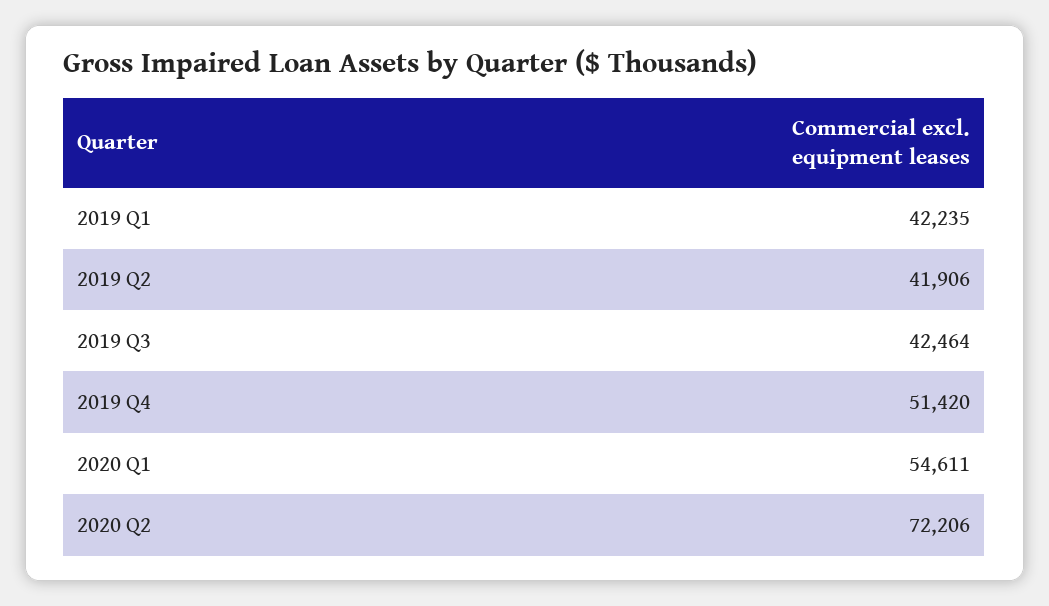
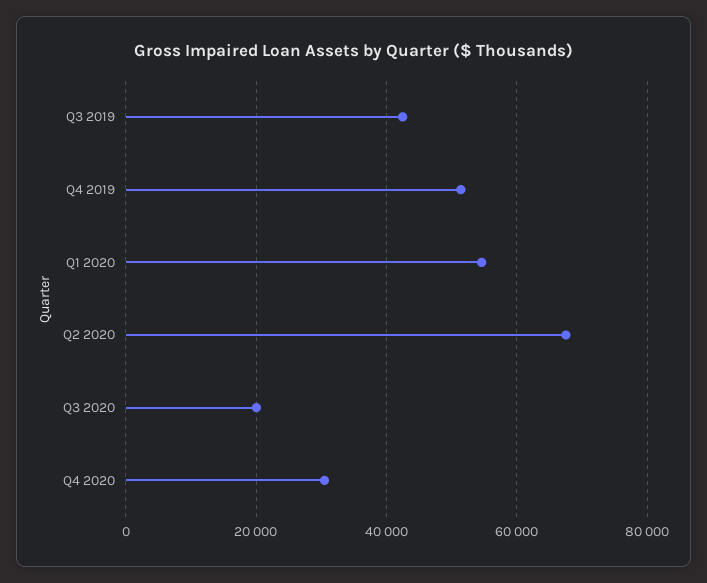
2019 Q1: 42235 -> none
2019 Q2: 41906 -> none
2020 Q2: 72206 -> 68000
Q3 2020: none -> 20000
Q4 2020: none -> 30000

